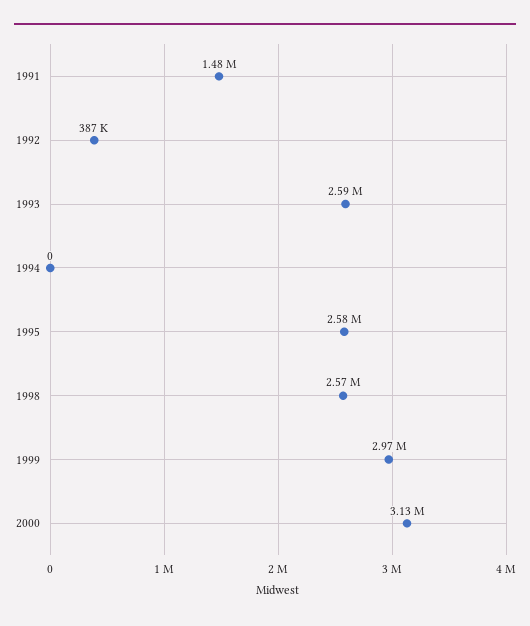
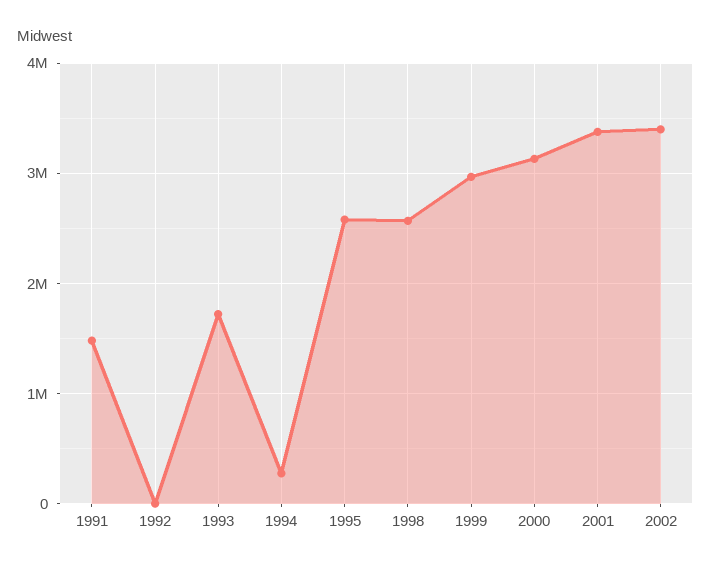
1992: 387000 -> 0
1993: 2590000 -> 1700000
1994: 0 -> 300000
2001: none -> 3400000
2002: none -> 3400000

